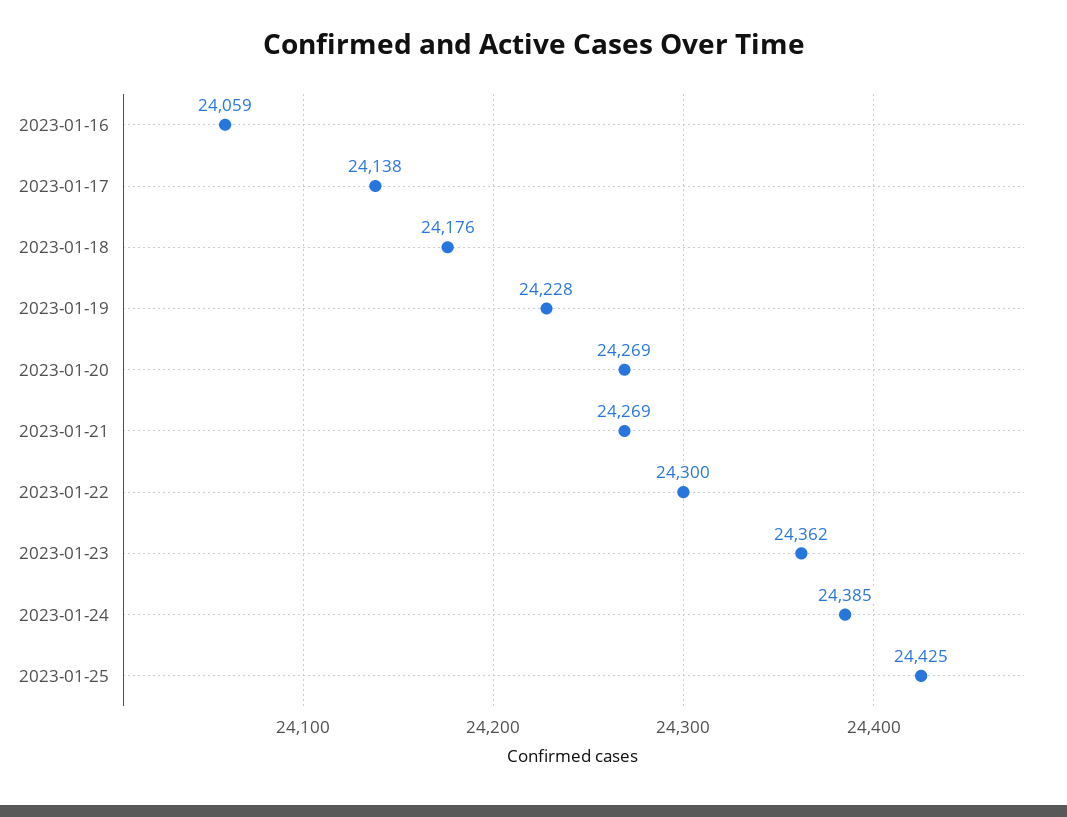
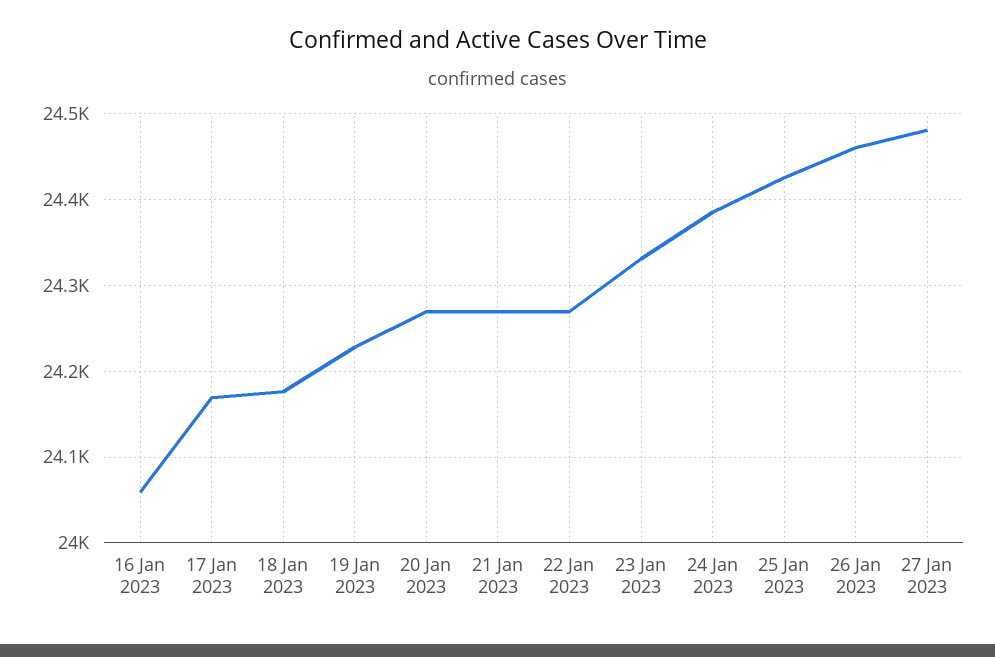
2023-01-17: 24138 -> 24170
2023-01-22: 24300 -> 24270
2023-01-23: 24362 -> 24330
26 Jan 2023: none -> 24460
27 Jan 2023: none -> 24480

